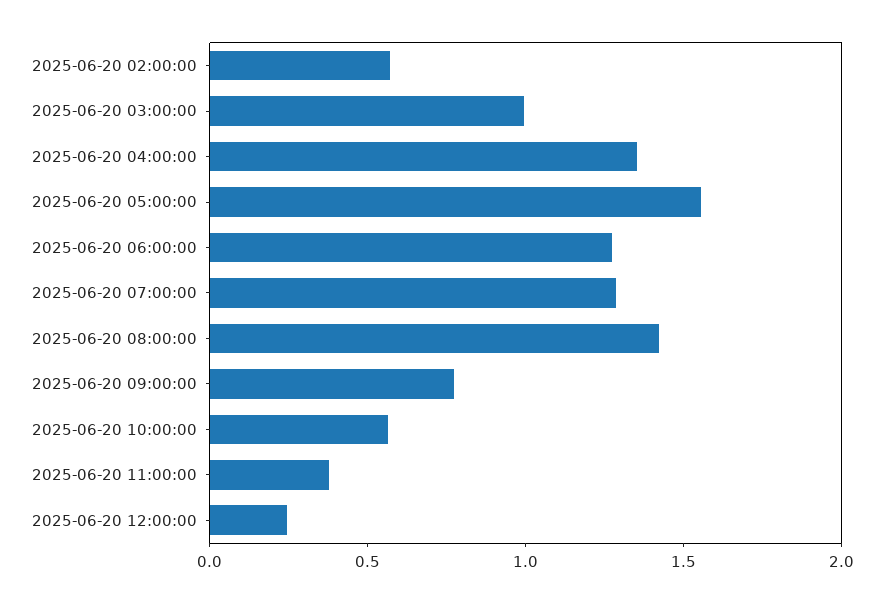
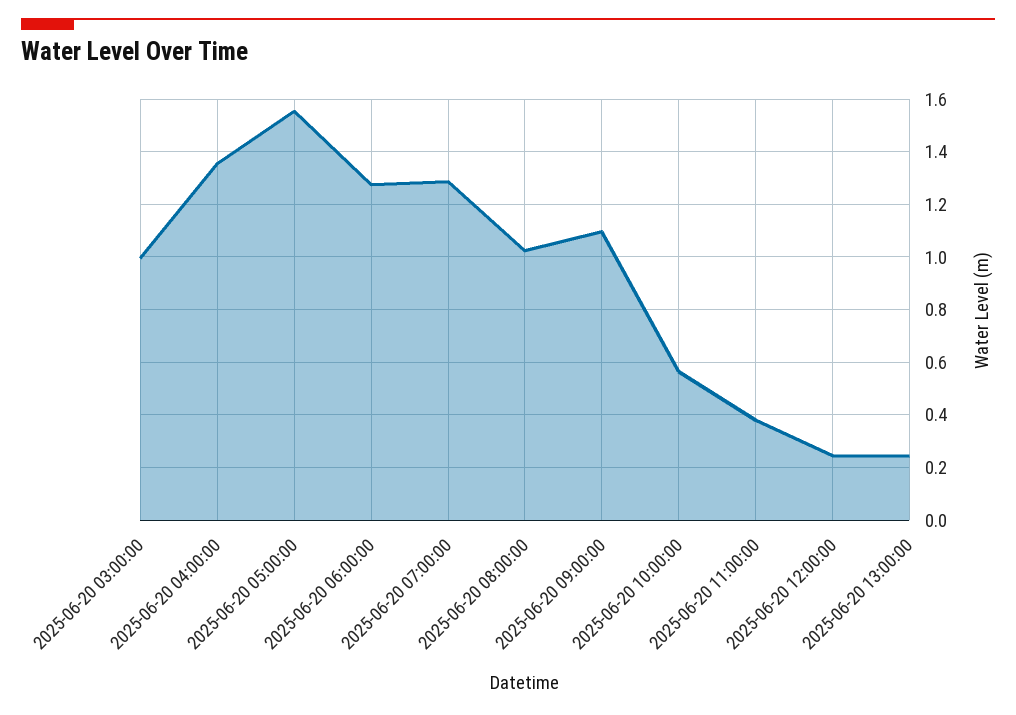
2025-06-20 02:00:00: 0.6 -> none
2025-06-20 08:00:00: 1.4 -> 1.025
2025-06-20 09:00:00: 0.8 -> 1.1
2025-06-20 13:00:00: none -> 0.25

